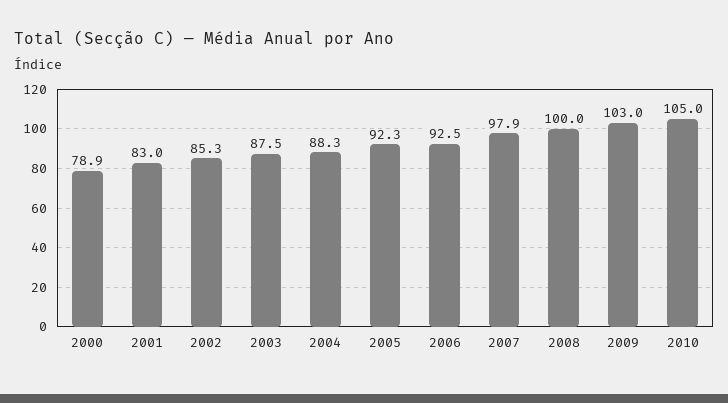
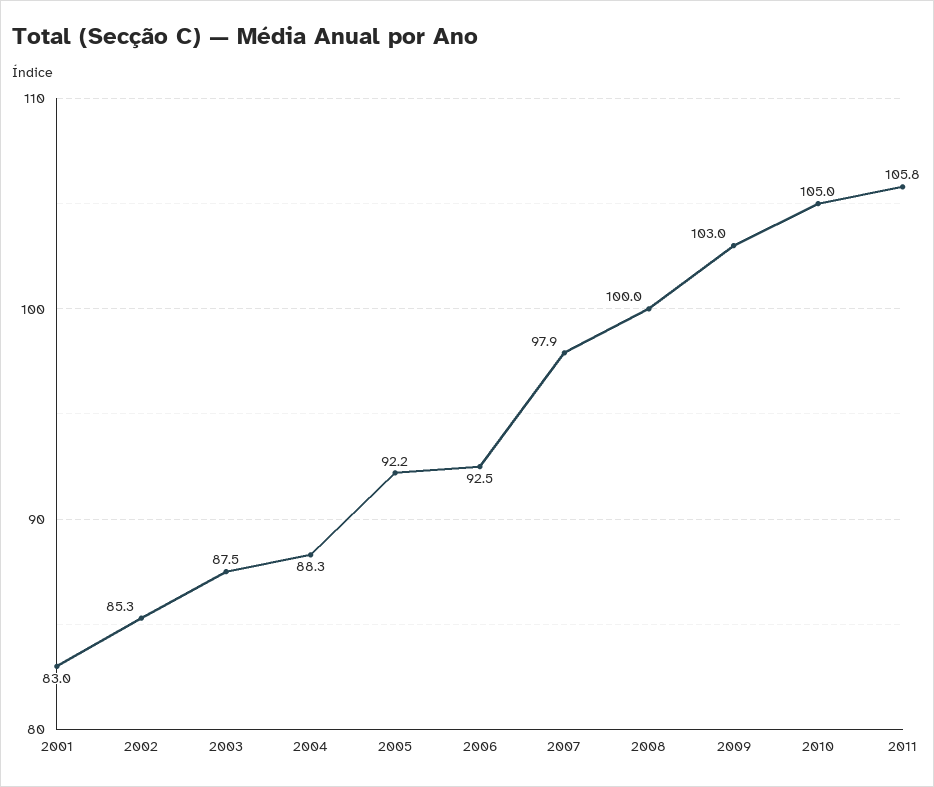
2000: 78.9 -> none
2005: 92.3 -> 92.2
2011: none -> 105.8

